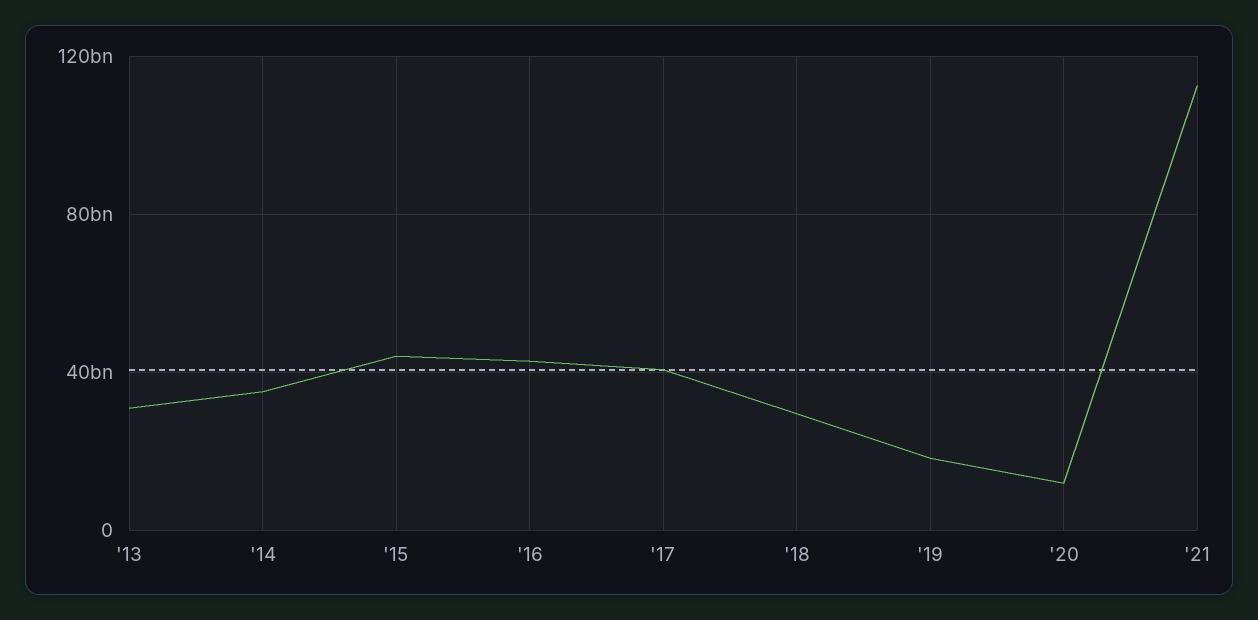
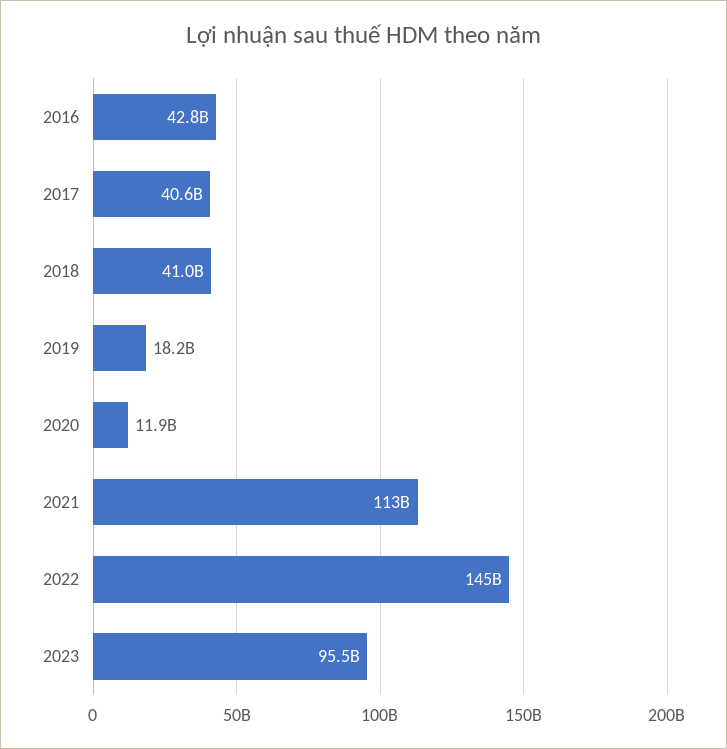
'13: 30000000000 -> none
'14: 35000000000 -> none
'15: 45000000000 -> none
'18: 30000000000 -> 41000000000
2022: none -> 145000000000
2023: none -> 95500000000

